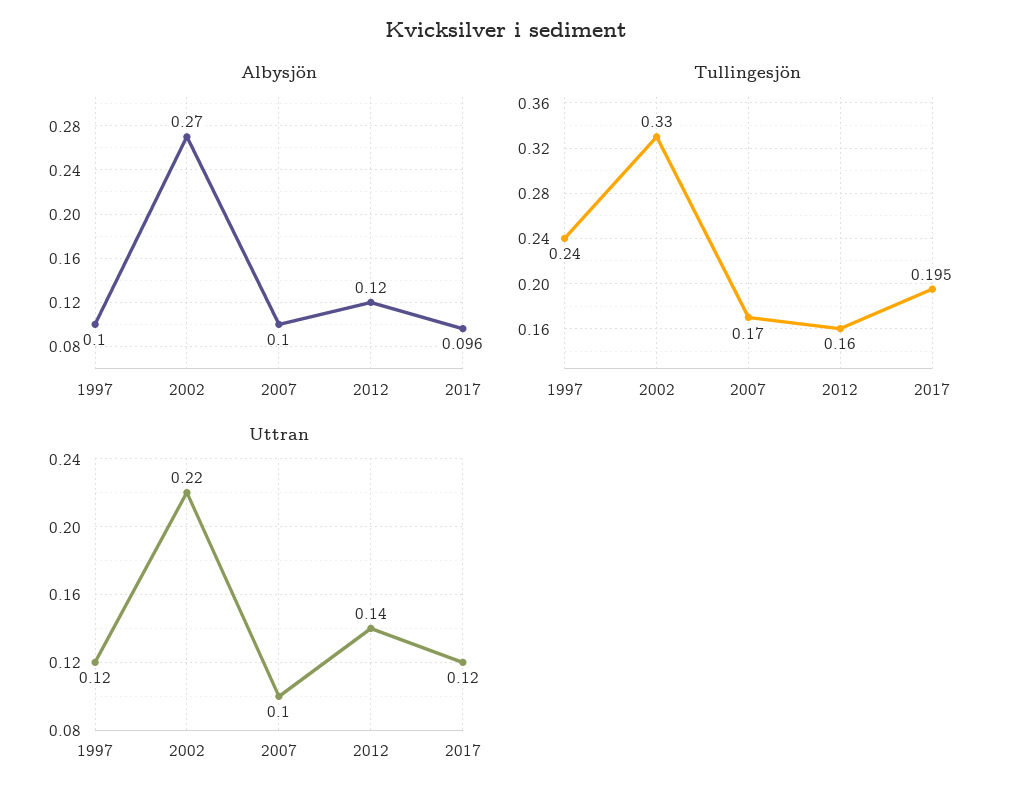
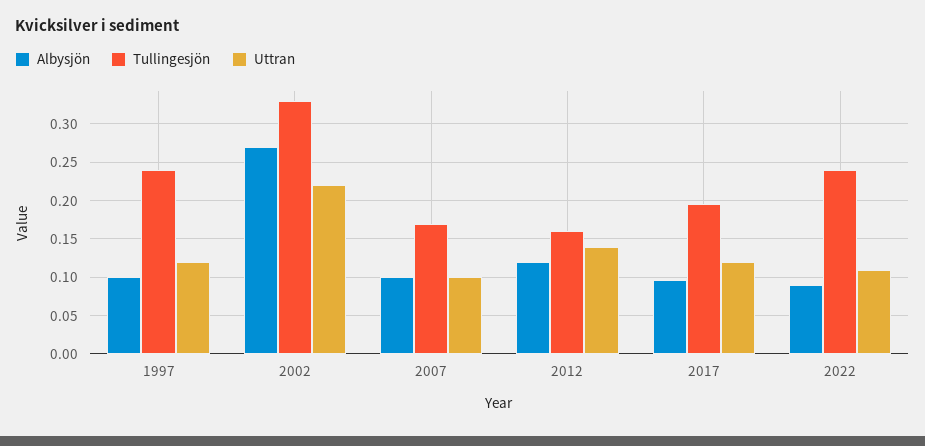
Albysjön, 2022: none -> 0.09
Tullingesjön, 2022: none -> 0.24
Uttran, 2022: none -> 0.11

